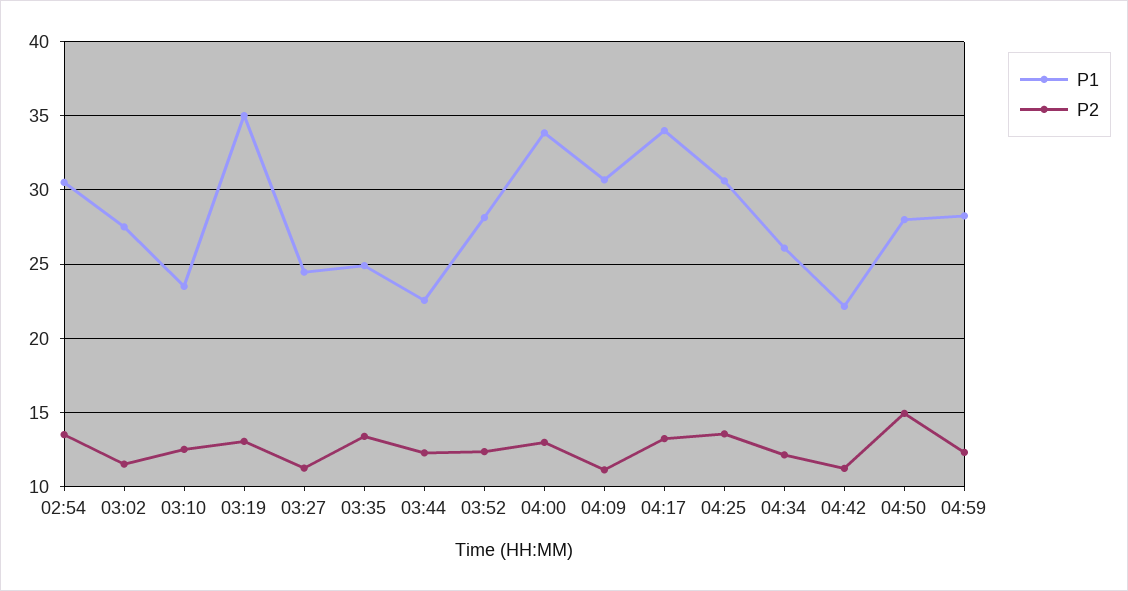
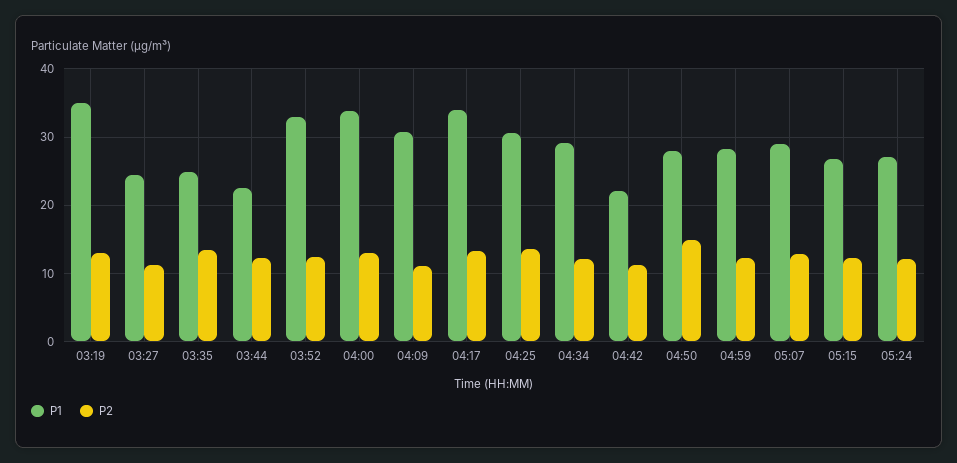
P1, 02:54: 30.5 -> none
P2, 02:54: 13.5 -> none
P1, 03:02: 27.5 -> none
P2, 03:02: 11.5 -> none
P1, 03:10: 23.5 -> none
P2, 03:10: 12.5 -> none
P1, 03:52: 28 -> 33
P1, 04:34: 26 -> 29
P1, 05:07: none -> 29
P2, 05:07: none -> 13
P1, 05:15: none -> 27
P2, 05:15: none -> 12
P1, 05:24: none -> 27
P2, 05:24: none -> 12

